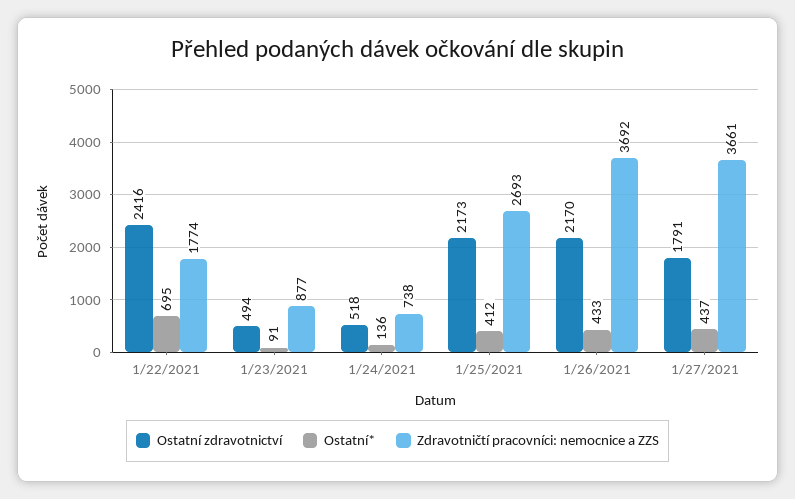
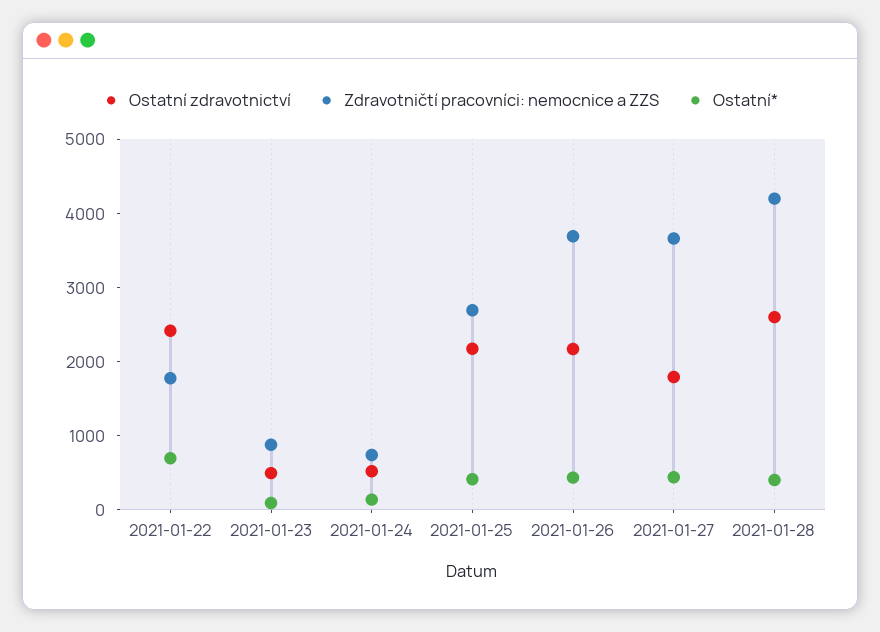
Ostatní zdravotnictví, 2021-01-28: none -> 2600
Zdravotničtí pracovníci: nemocnice a ZZS, 2021-01-28: none -> 4200
Ostatní*, 2021-01-28: none -> 400

